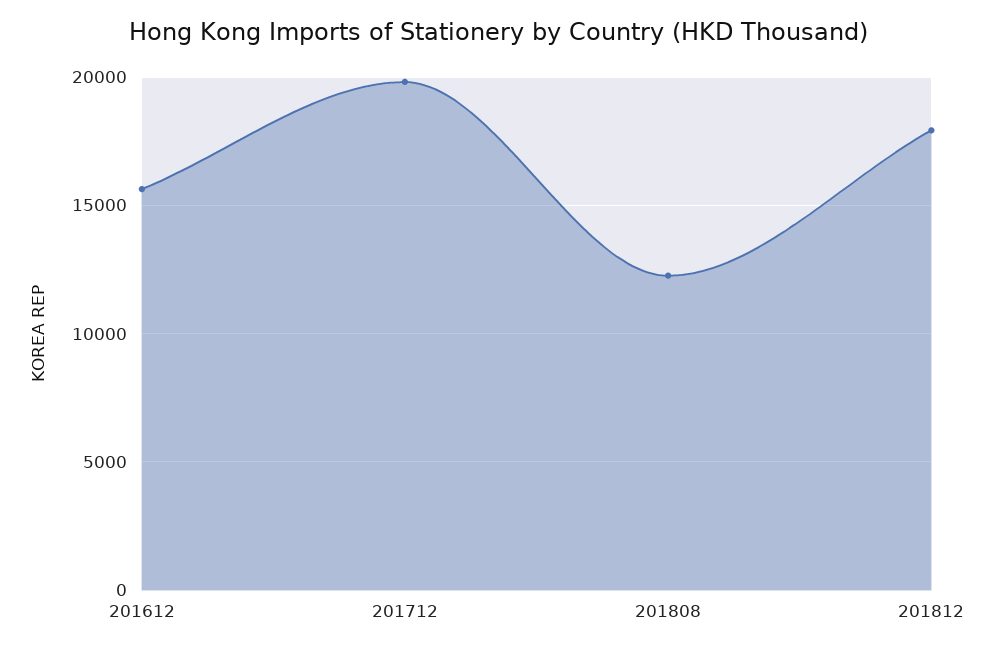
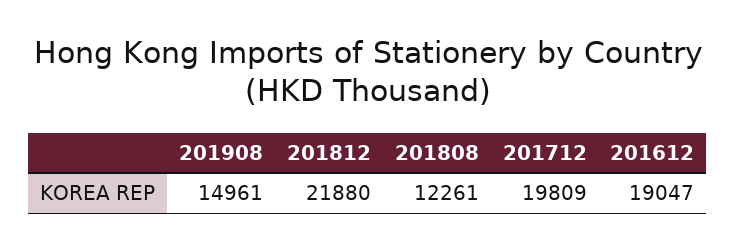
201612: 15500 -> 19047
201812: 18000 -> 21880
201908: none -> 14961

